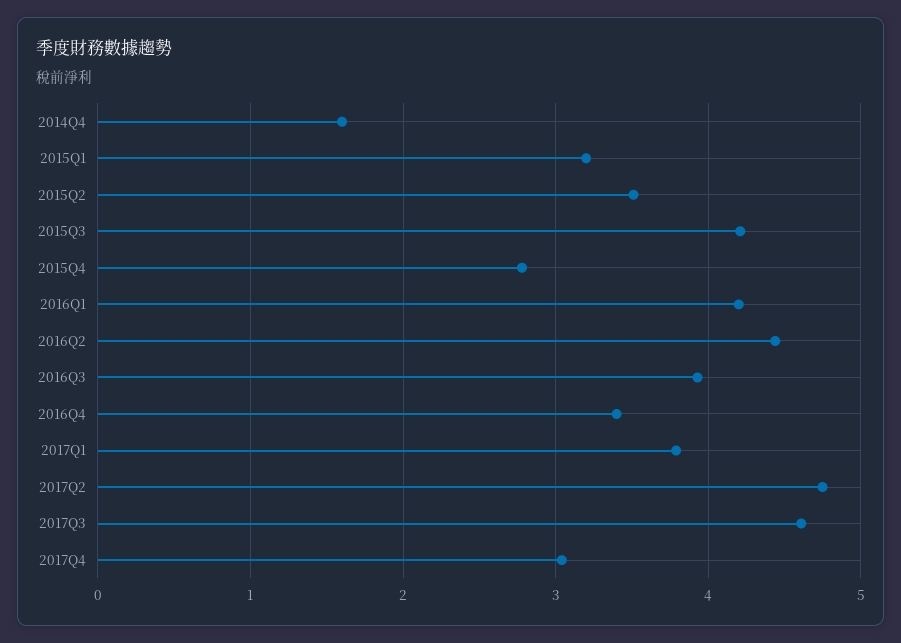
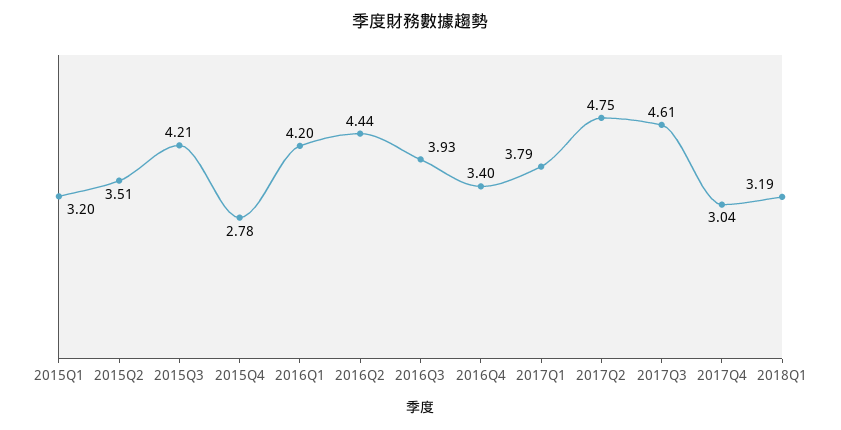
2014Q4: 1.6 -> none
2018Q1: none -> 3.19

